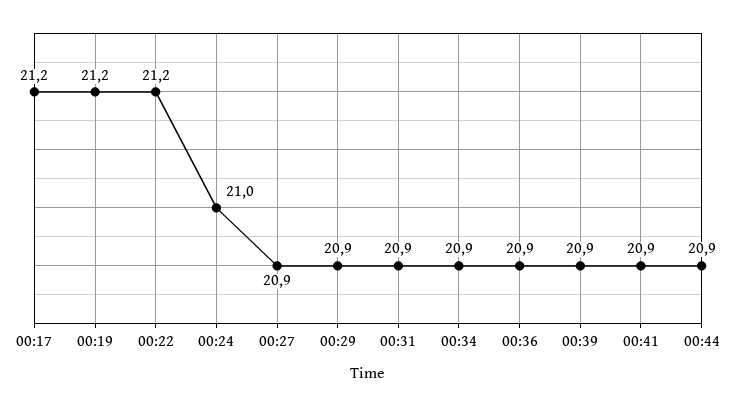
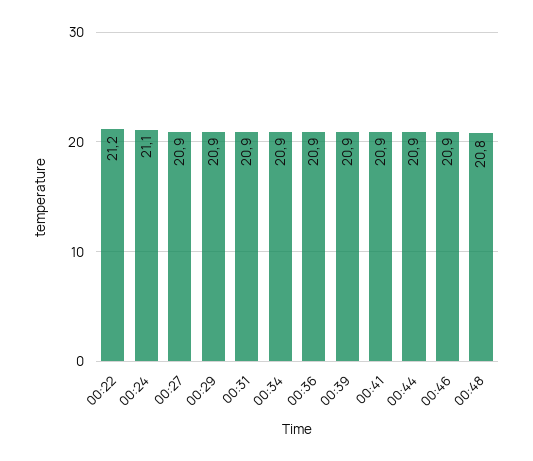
00:17: 21.2 -> none
00:19: 21.2 -> none
00:24: 21 -> 21.1
00:46: none -> 20.9
00:48: none -> 20.8

